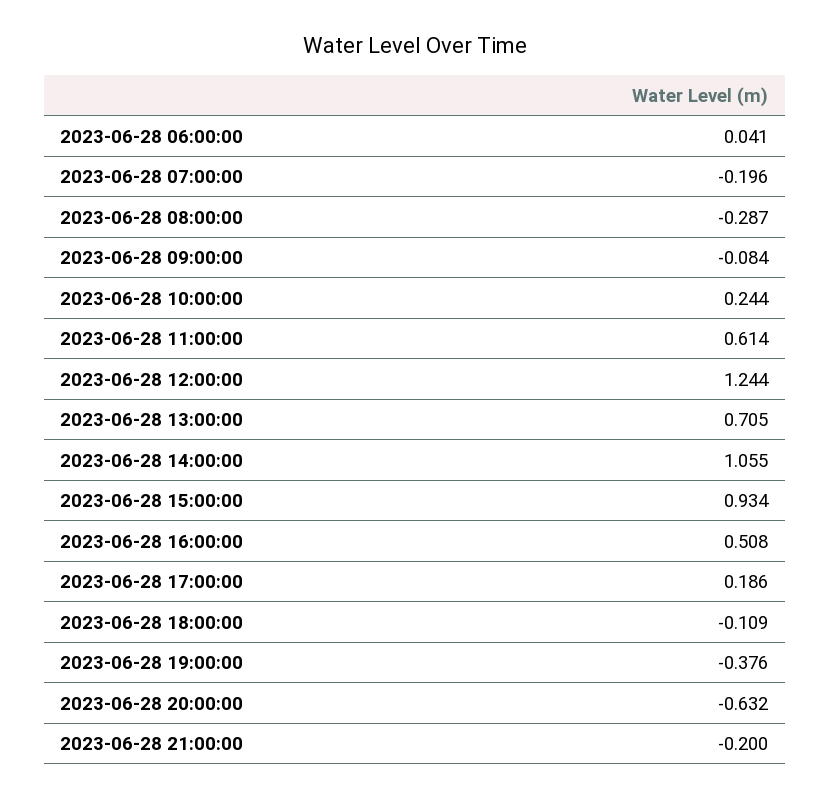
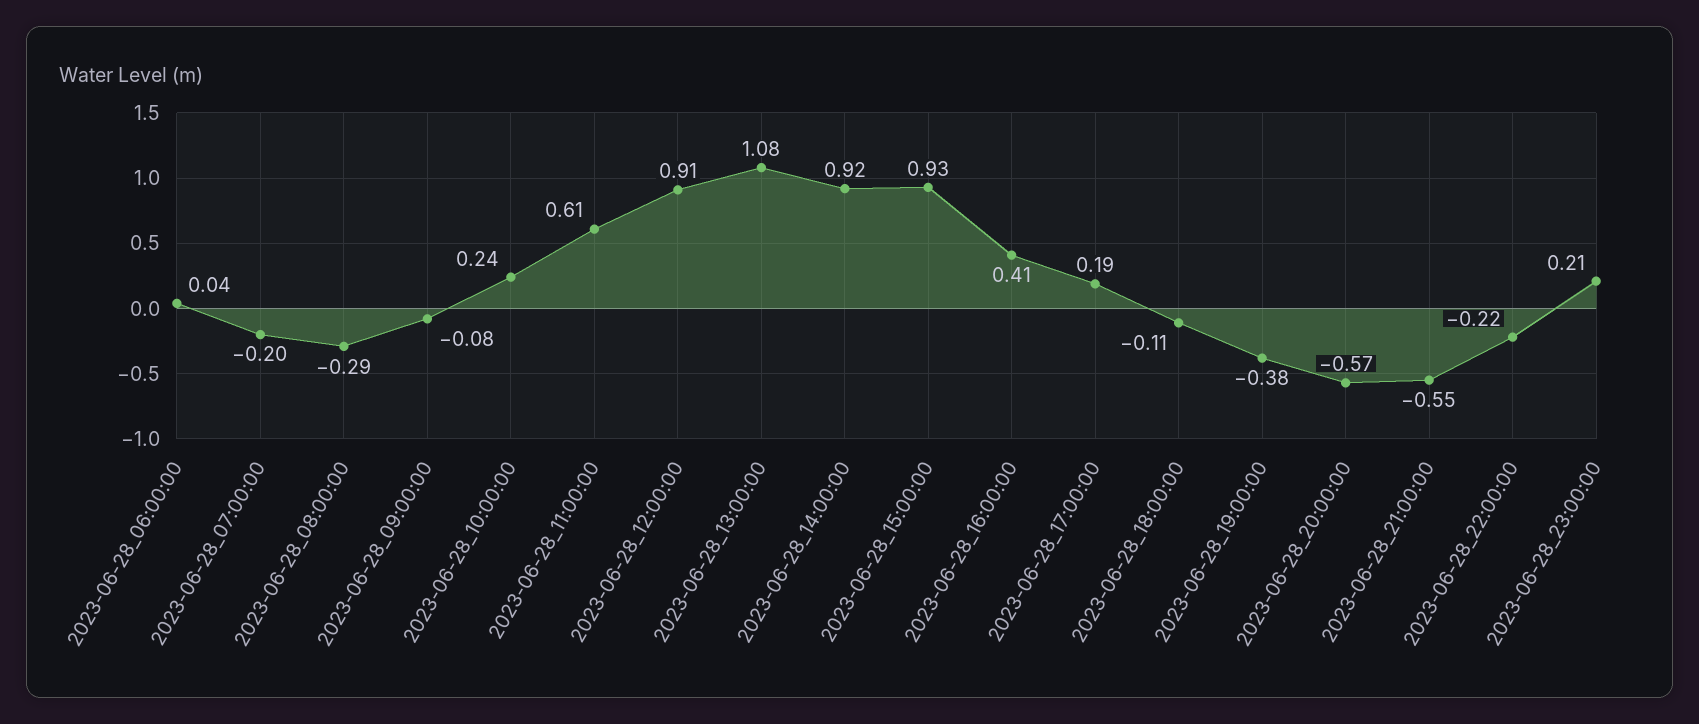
2023-06-28 12:00:00: 1.244 -> 0.91
2023-06-28 13:00:00: 0.705 -> 1.08
2023-06-28 14:00:00: 1.055 -> 0.92
2023-06-28 16:00:00: 0.508 -> 0.41
2023-06-28 20:00:00: -0.632 -> -0.57
2023-06-28 21:00:00: -0.2 -> -0.55
2023-06-28_22:00:00: none -> -0.22
2023-06-28_23:00:00: none -> 0.21

